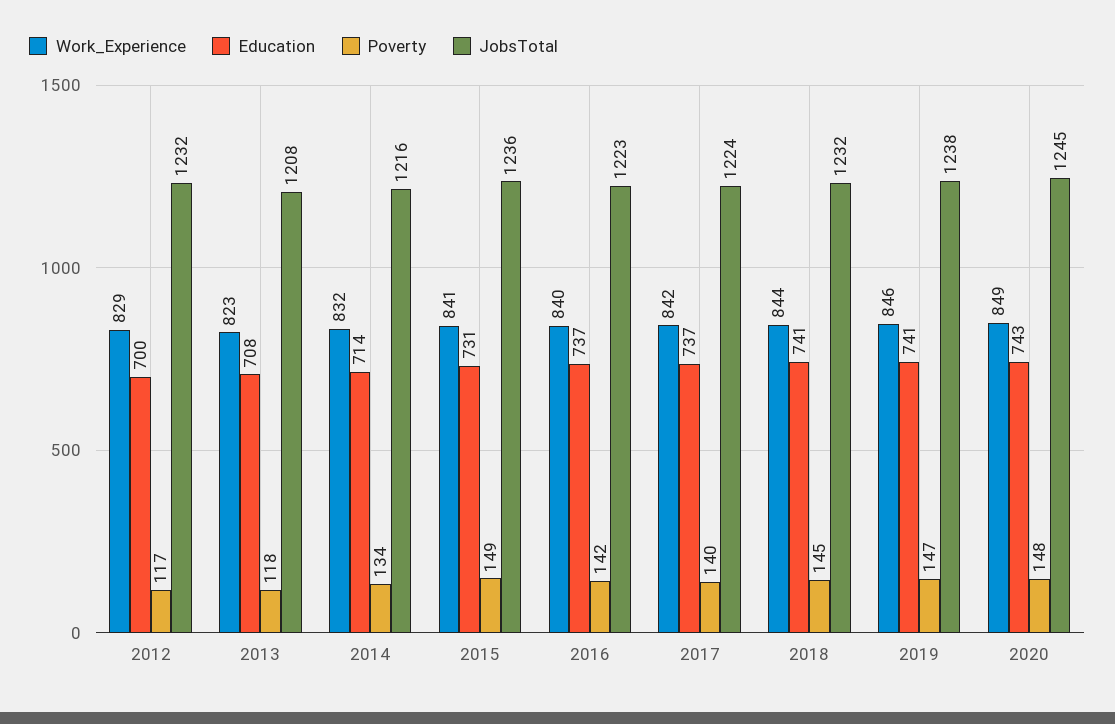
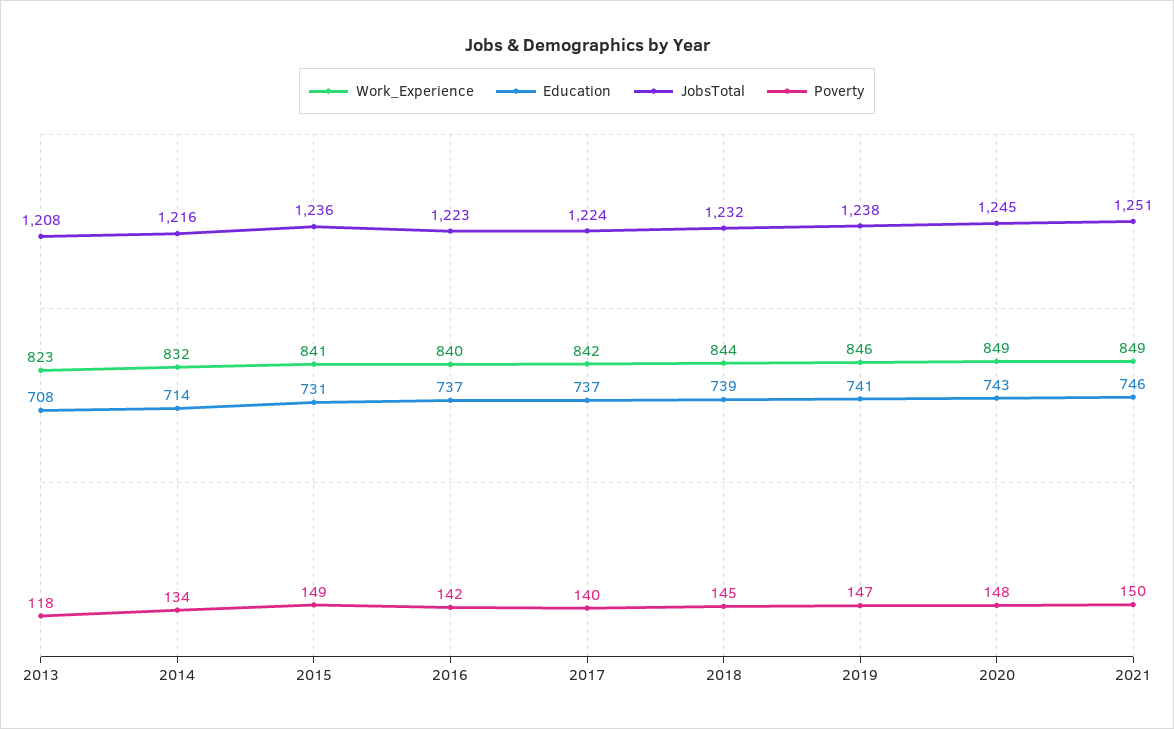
Work_Experience, 2012: 829 -> none
Education, 2012: 700 -> none
Poverty, 2012: 117 -> none
JobsTotal, 2012: 1232 -> none
Education, 2018: 741 -> 739
Work_Experience, 2021: none -> 849
Education, 2021: none -> 746
JobsTotal, 2021: none -> 1251
Poverty, 2021: none -> 150

